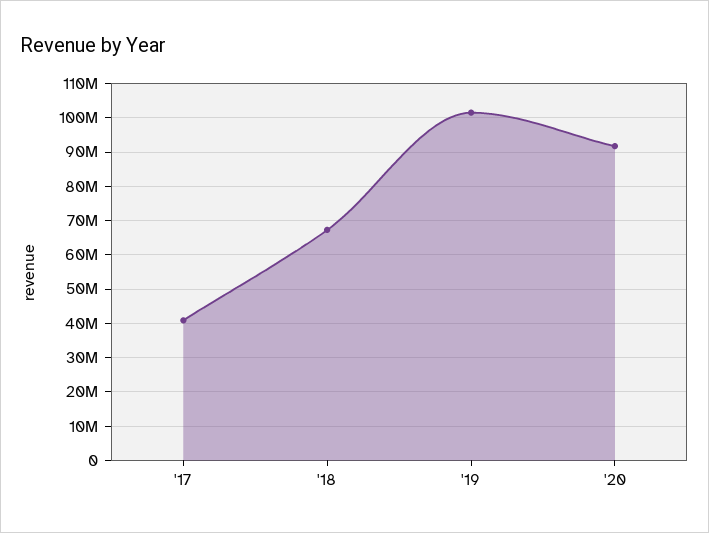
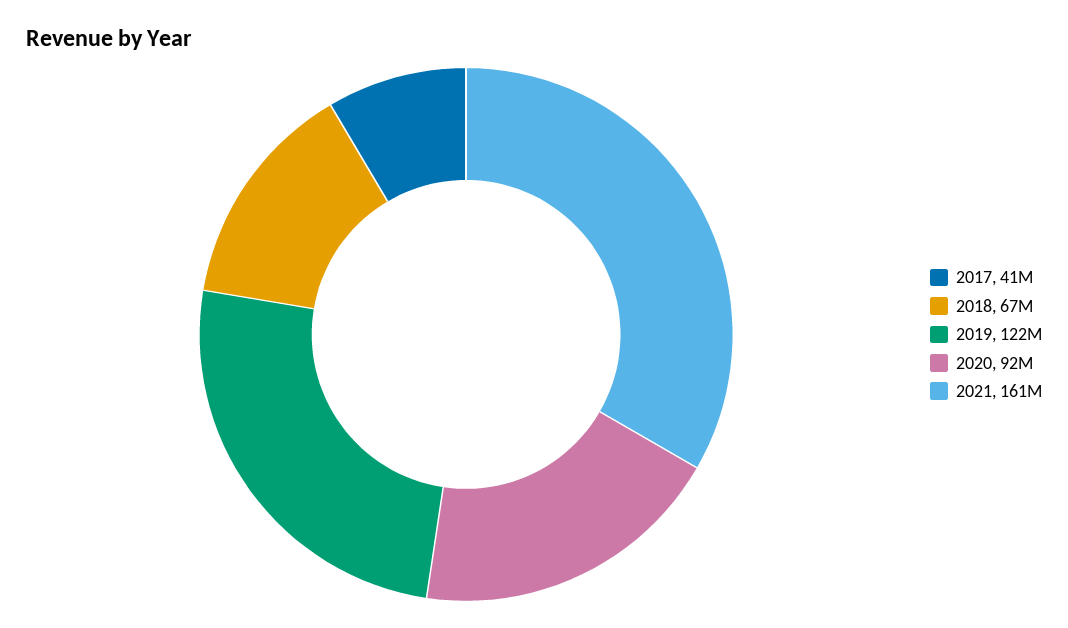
'19: 102000000 -> 122000000
2021: none -> 161000000

